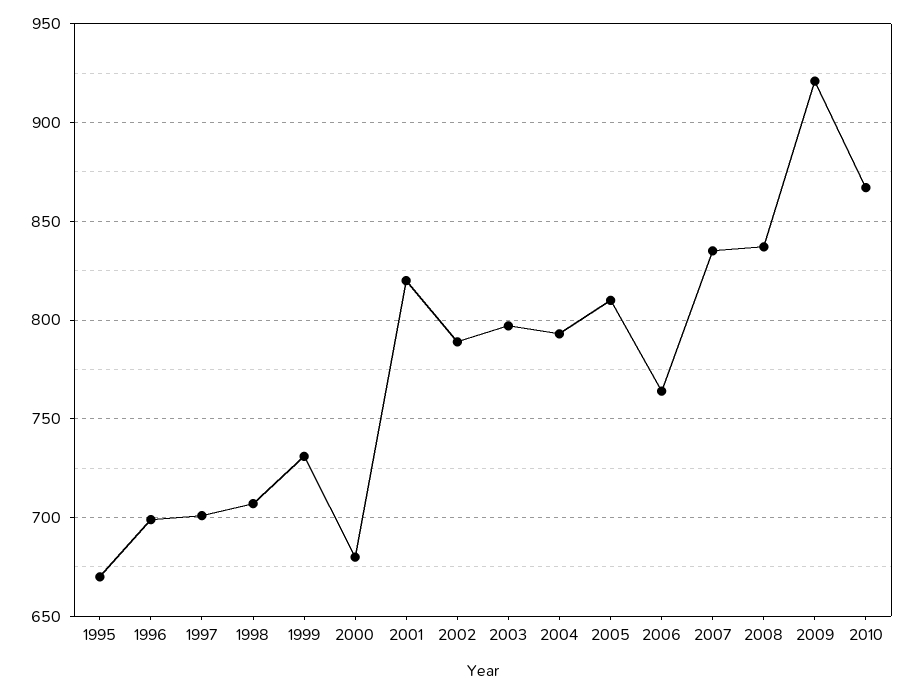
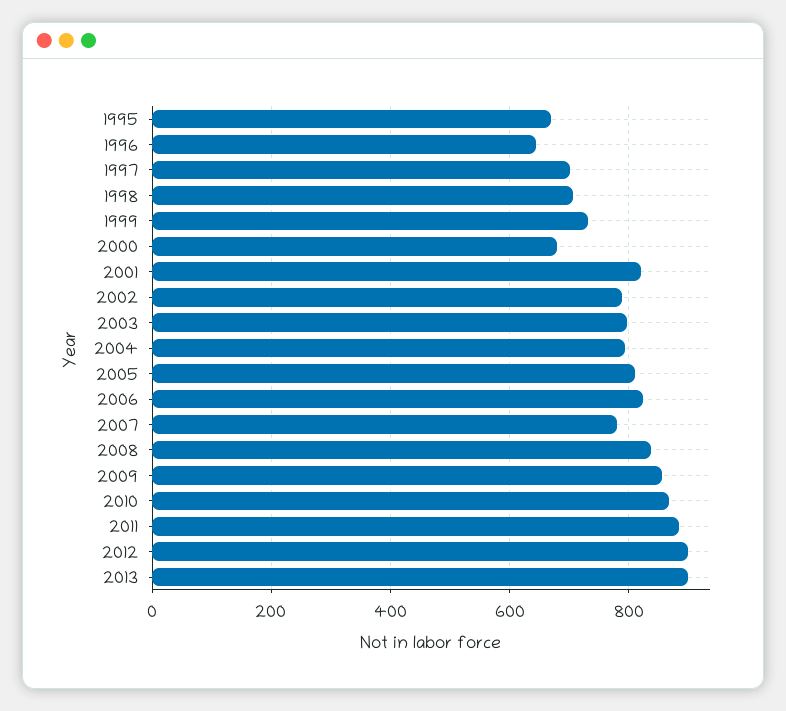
1996: 700 -> 640
2006: 765 -> 820
2007: 835 -> 780
2009: 920 -> 860
2011: none -> 880
2012: none -> 900
2013: none -> 900

